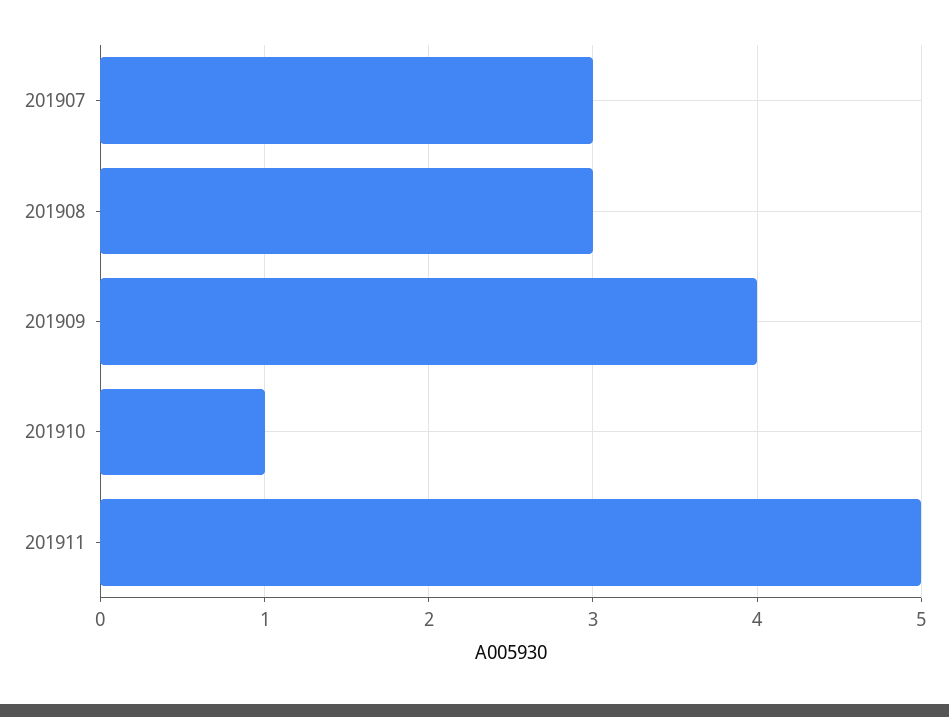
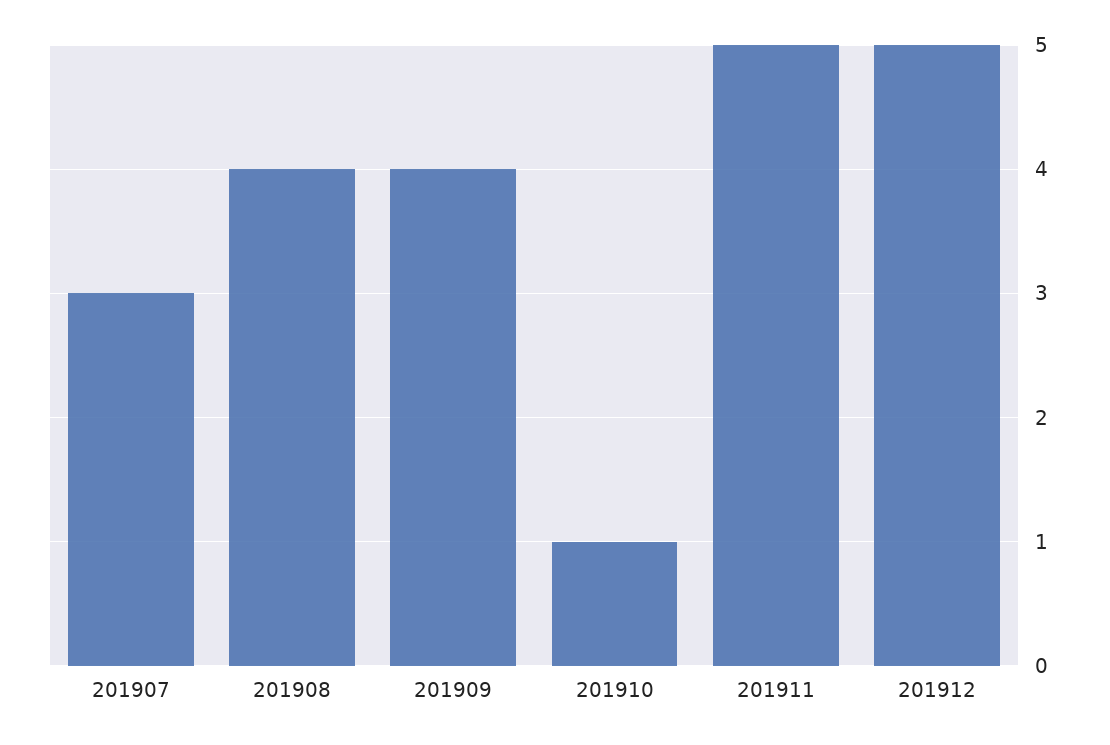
201908: 3 -> 4
201912: none -> 5

